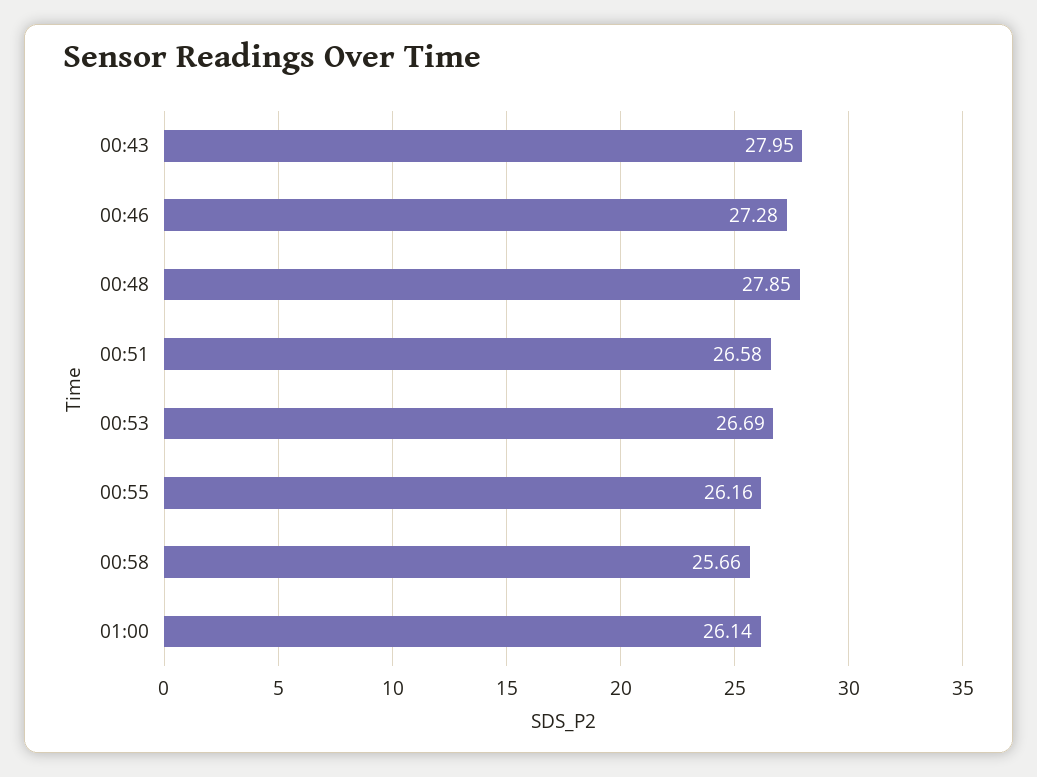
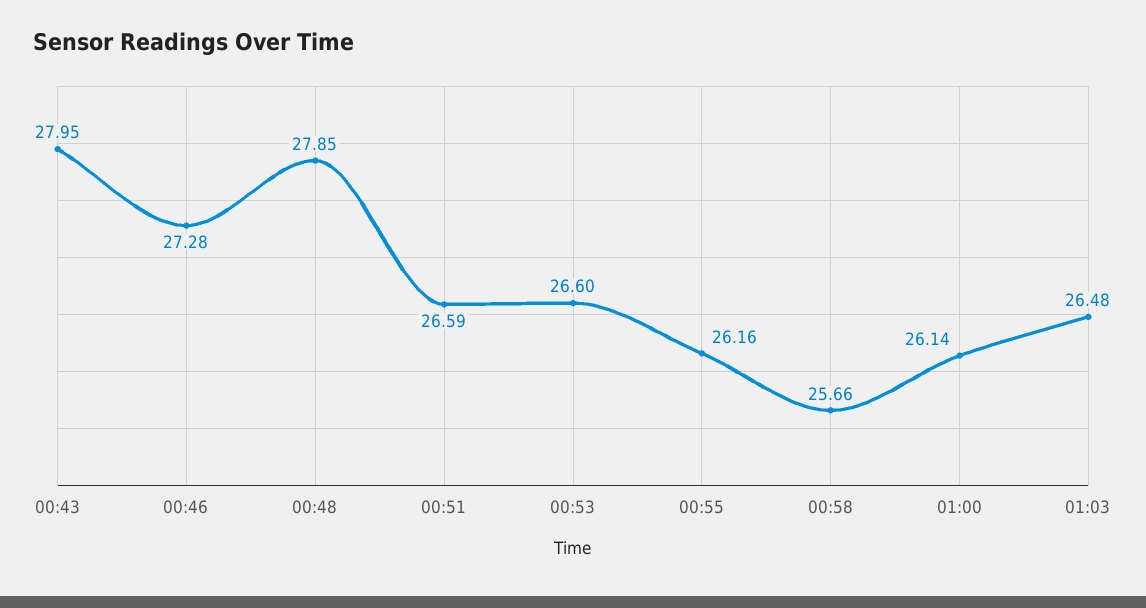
00:51: 26.58 -> 26.59
00:53: 26.69 -> 26.6
01:03: none -> 26.48

